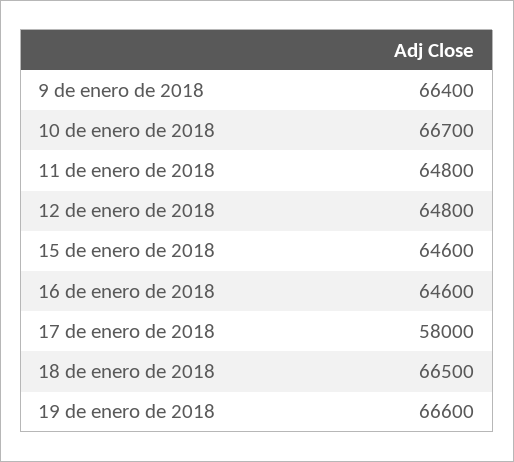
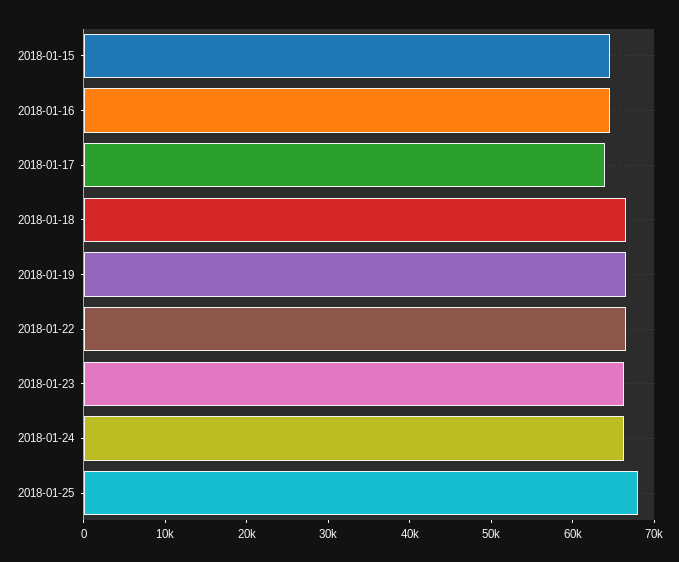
9 de enero de 2018: 66400 -> none
10 de enero de 2018: 66700 -> none
11 de enero de 2018: 64800 -> none
12 de enero de 2018: 64800 -> none
17 de enero de 2018: 58000 -> 64000
2018-01-22: none -> 66000
2018-01-23: none -> 66000
2018-01-24: none -> 66000
2018-01-25: none -> 68000

